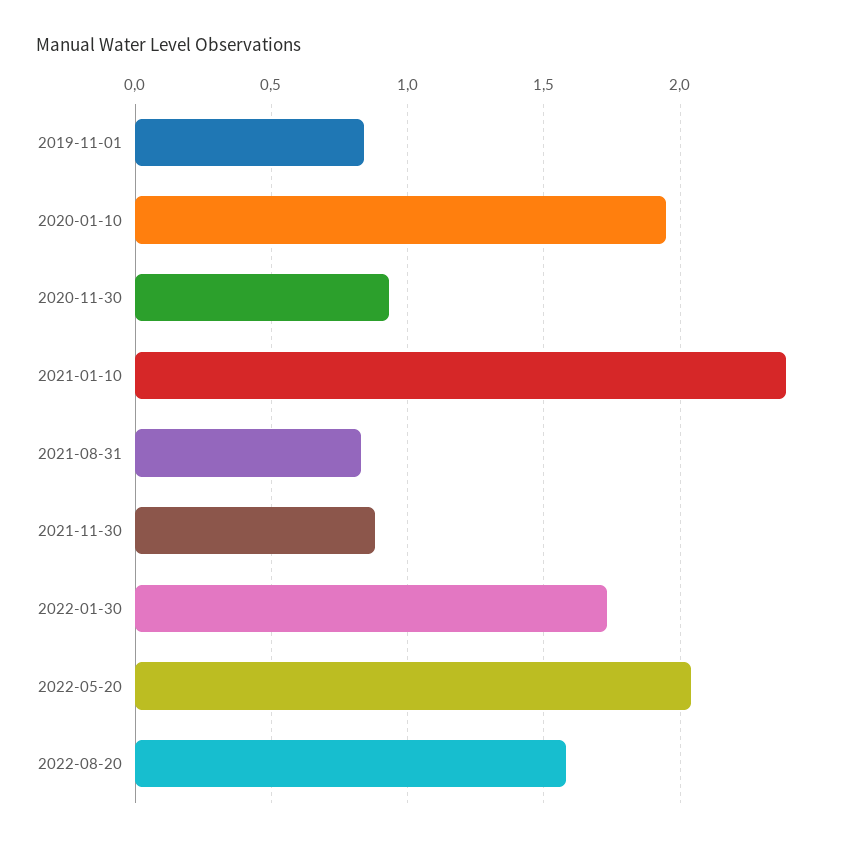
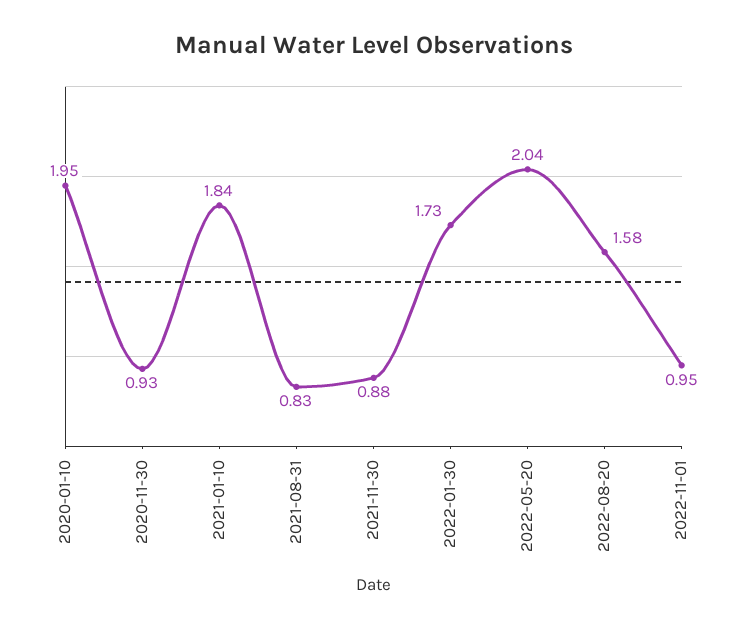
2019-11-01: 0.85 -> none
2021-01-10: 2.4 -> 1.84
2022-11-01: none -> 0.95

